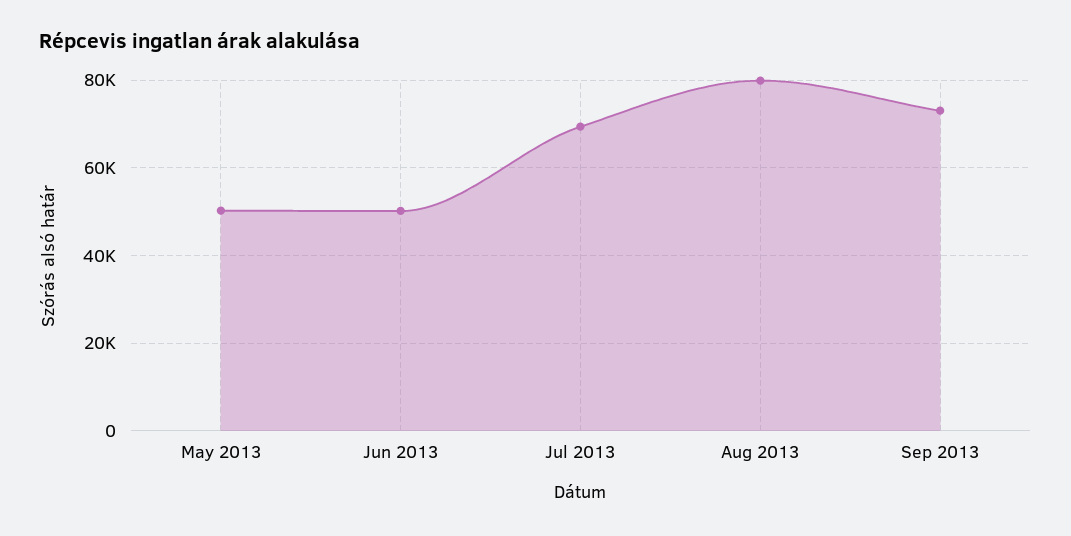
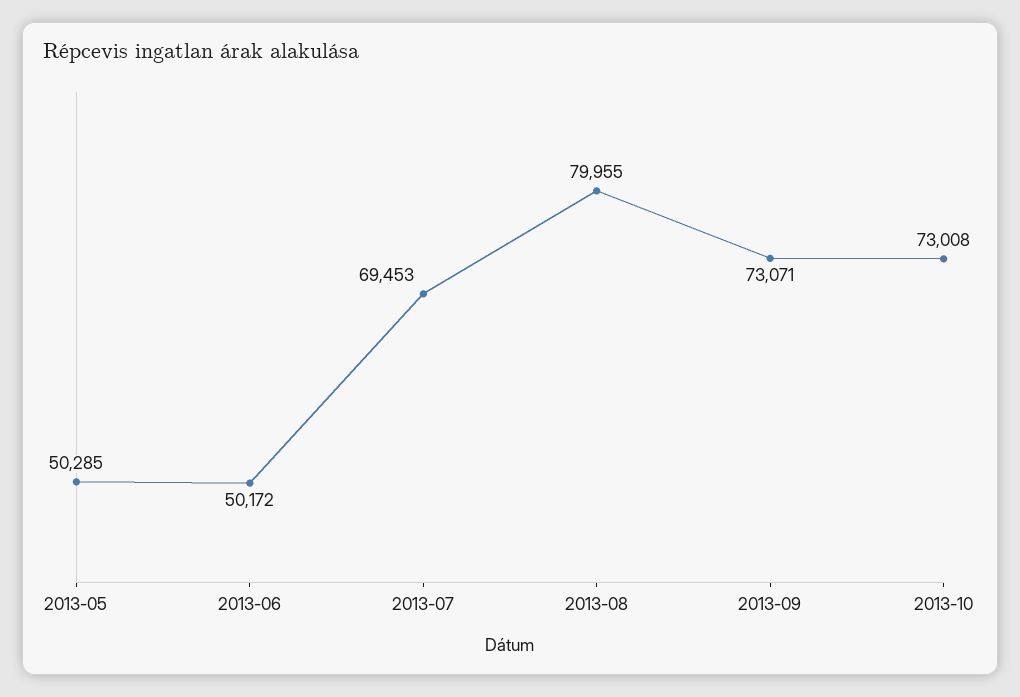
2013-10: none -> 73008

